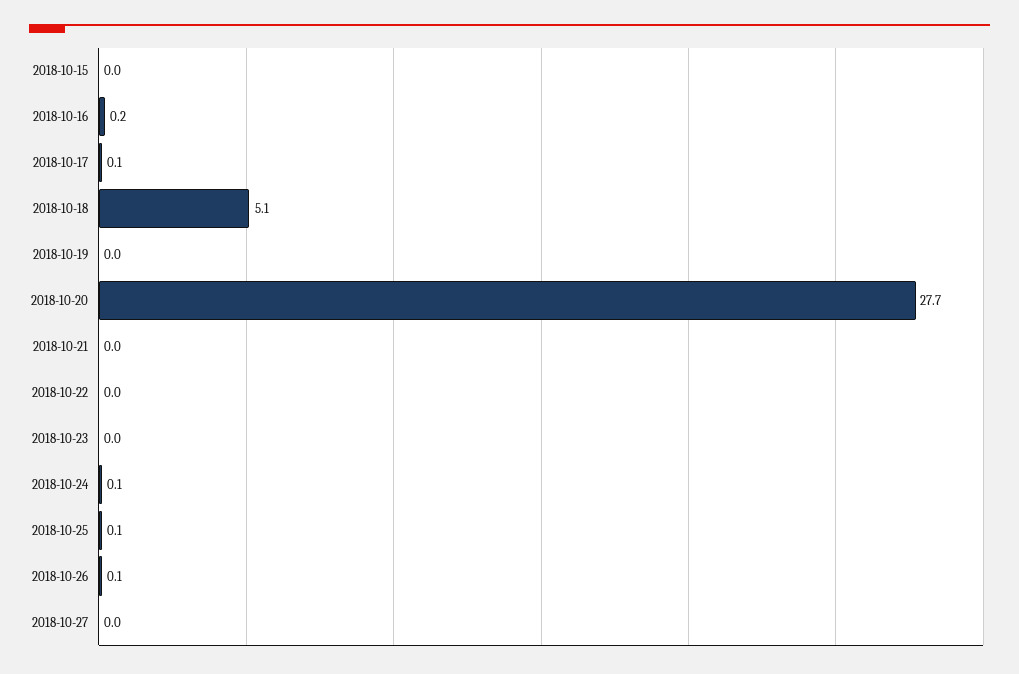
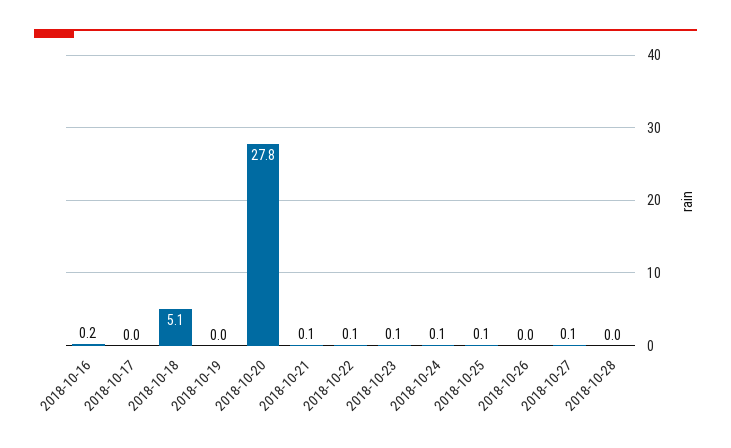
2018-10-15: 0 -> none
2018-10-17: 0.1 -> 0
2018-10-20: 27.7 -> 27.8
2018-10-21: 0 -> 0.1
2018-10-22: 0 -> 0.1
2018-10-23: 0 -> 0.1
2018-10-26: 0.1 -> 0
2018-10-27: 0 -> 0.1
2018-10-28: none -> 0

